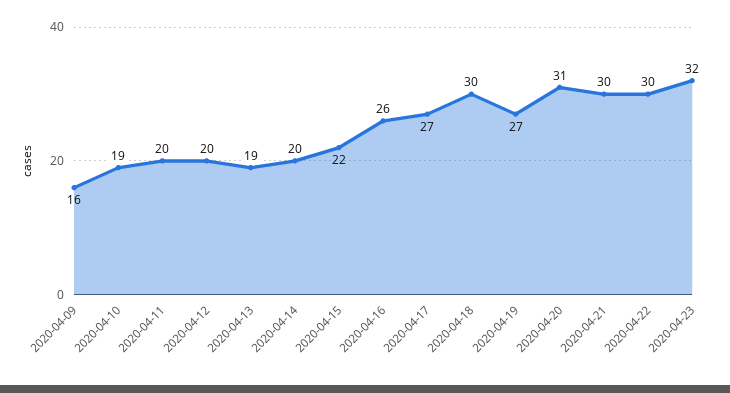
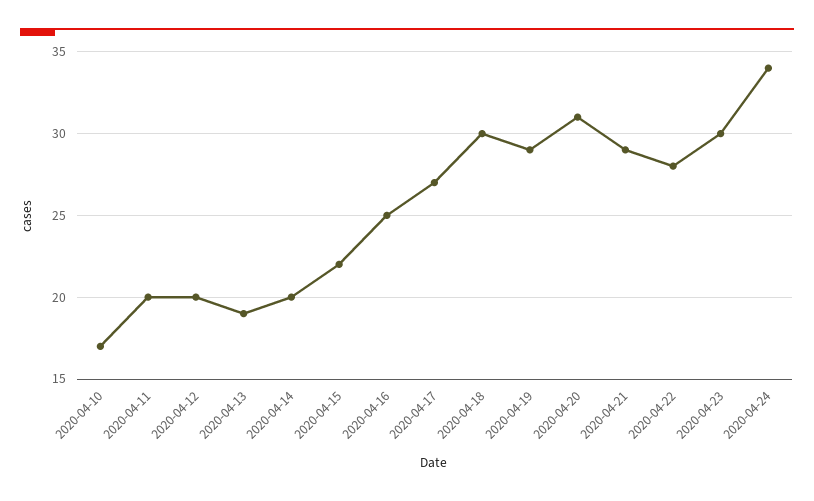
2020-04-09: 16 -> none
2020-04-10: 19 -> 17
2020-04-16: 26 -> 25
2020-04-19: 27 -> 29
2020-04-21: 30 -> 29
2020-04-22: 30 -> 28
2020-04-23: 32 -> 30
2020-04-24: none -> 34

